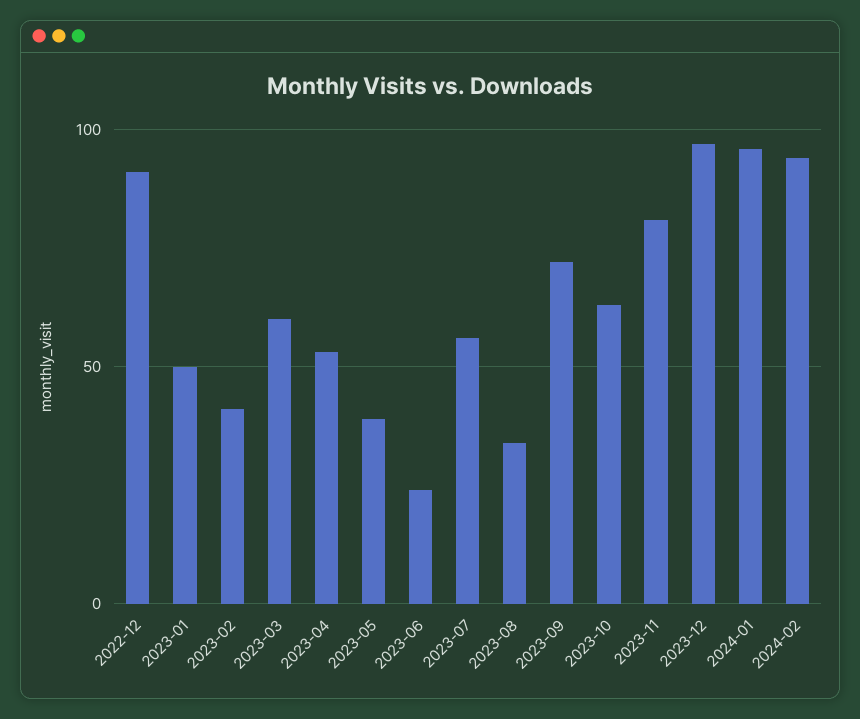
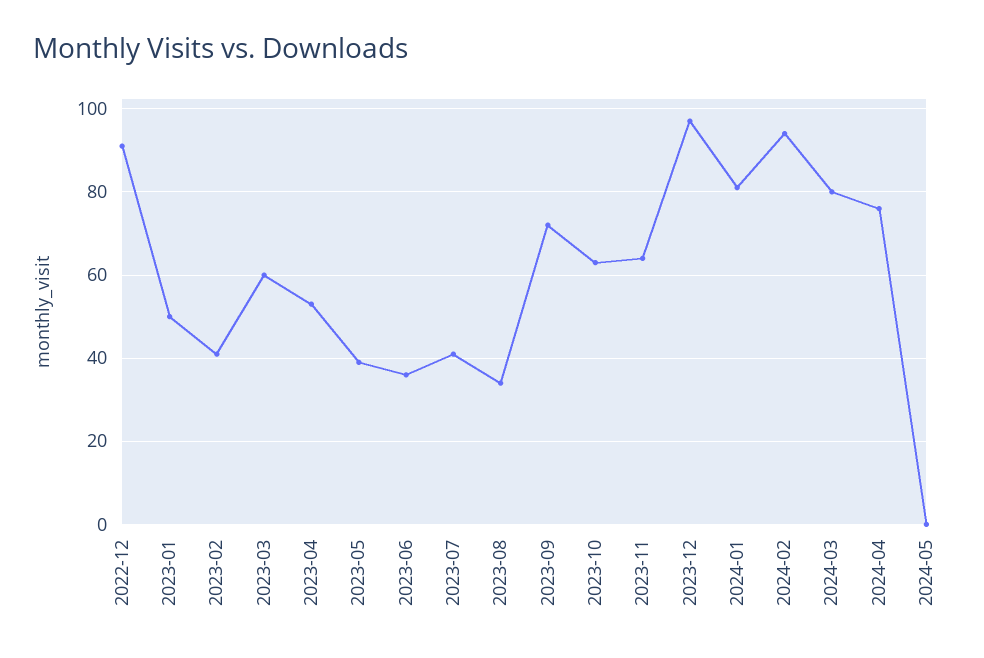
2023-06: 25 -> 35
2023-07: 55 -> 40
2023-11: 80 -> 65
2024-01: 95 -> 80
2024-03: none -> 80
2024-04: none -> 75
2024-05: none -> 0

